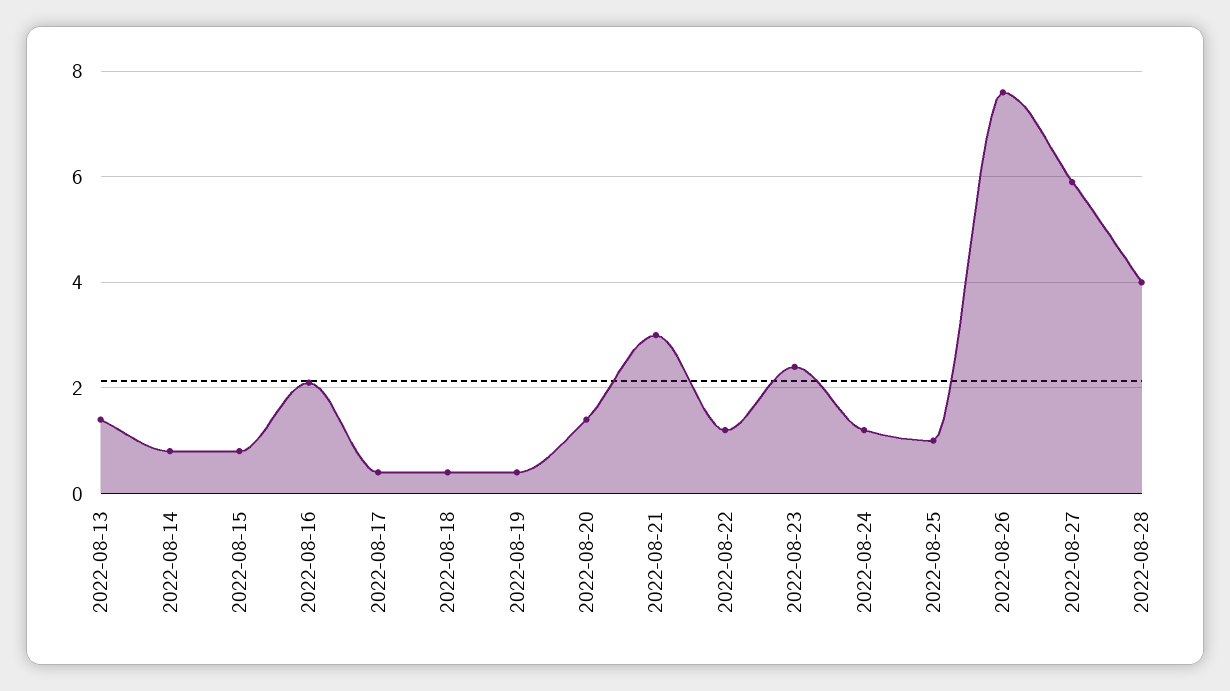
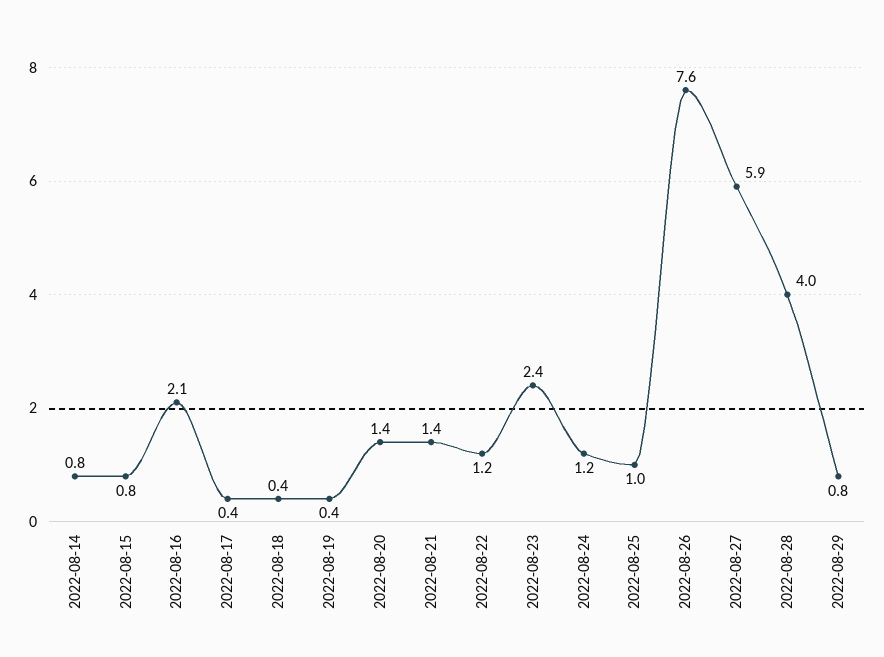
2022-08-13: 1.5 -> none
2022-08-21: 3 -> 1.4
2022-08-29: none -> 0.8

